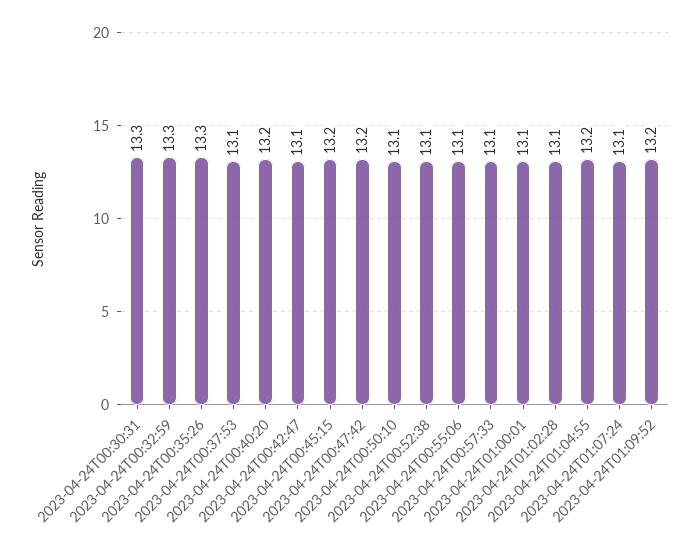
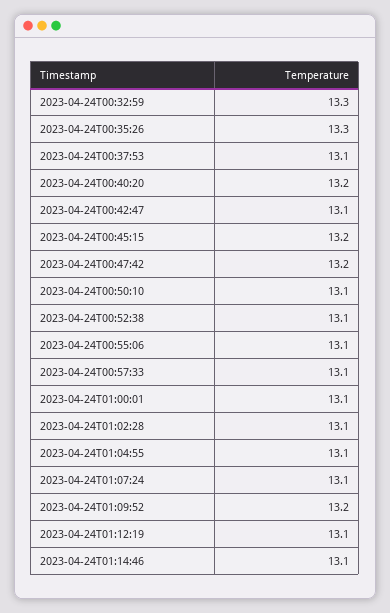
2023-04-24T00:30:31: 13.3 -> none
2023-04-24T01:04:55: 13.2 -> 13.1
2023-04-24T01:12:19: none -> 13.1
2023-04-24T01:14:46: none -> 13.1

